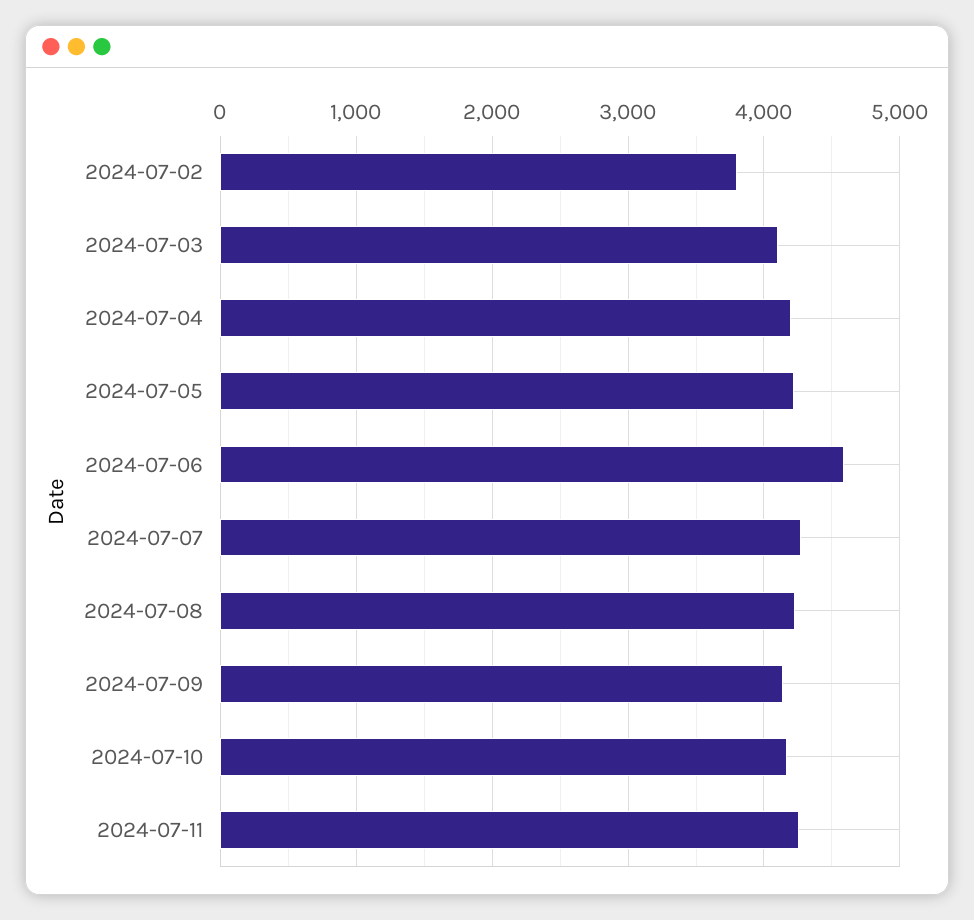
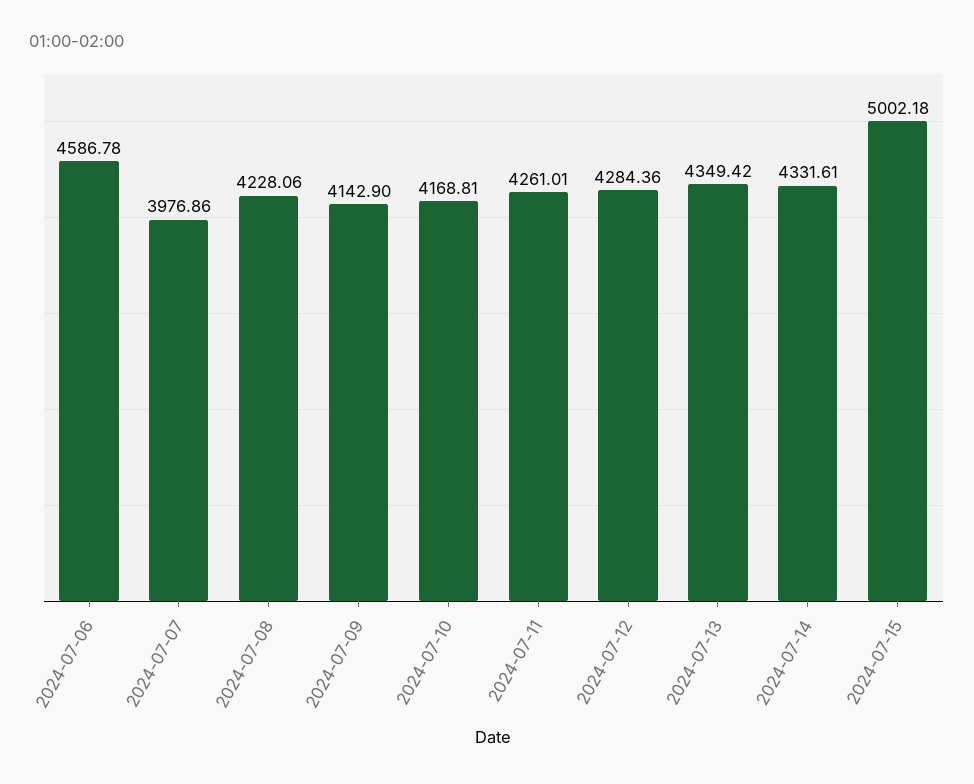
2024-07-02: 3800 -> none
2024-07-03: 4100 -> none
2024-07-04: 4200 -> none
2024-07-05: 4200 -> none
2024-07-07: 4300 -> 3976.86
2024-07-12: none -> 4284.36
2024-07-13: none -> 4349.42
2024-07-14: none -> 4331.61
2024-07-15: none -> 5002.18

